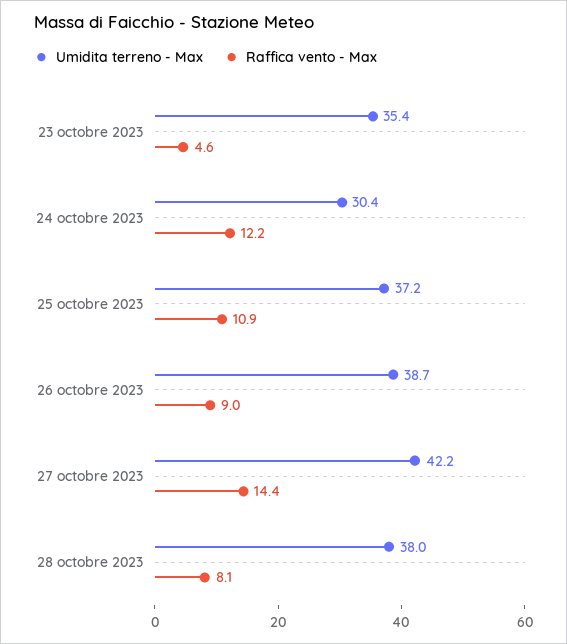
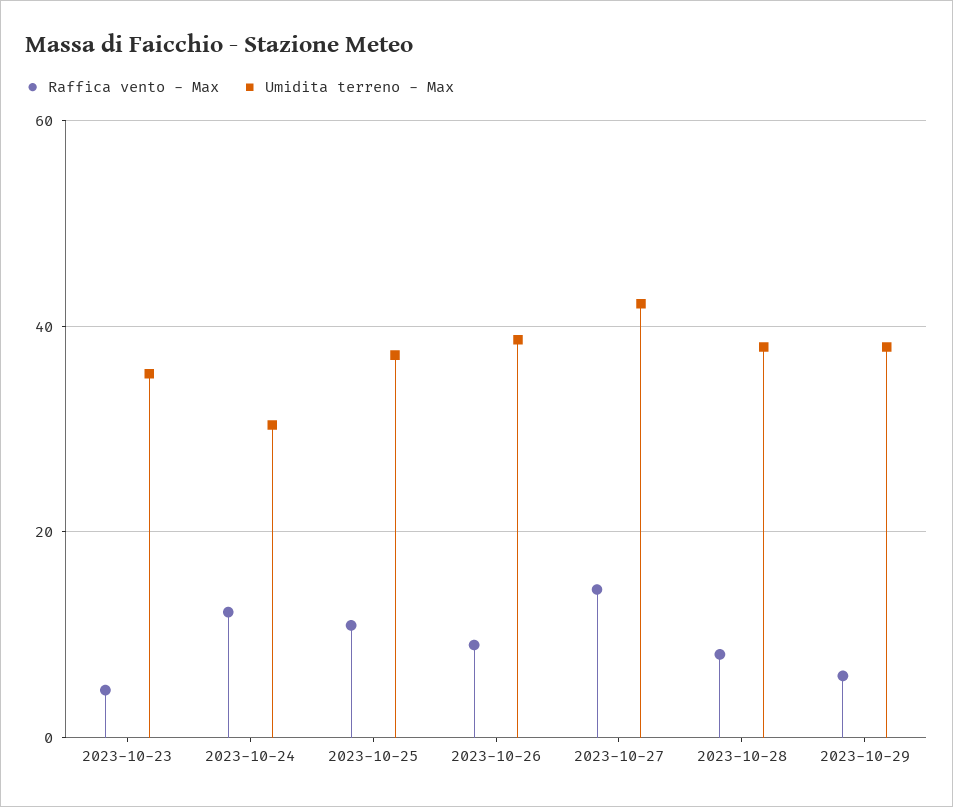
Raffica vento - Max, 2023-10-29: none -> 6
Umidita terreno - Max, 2023-10-29: none -> 38

